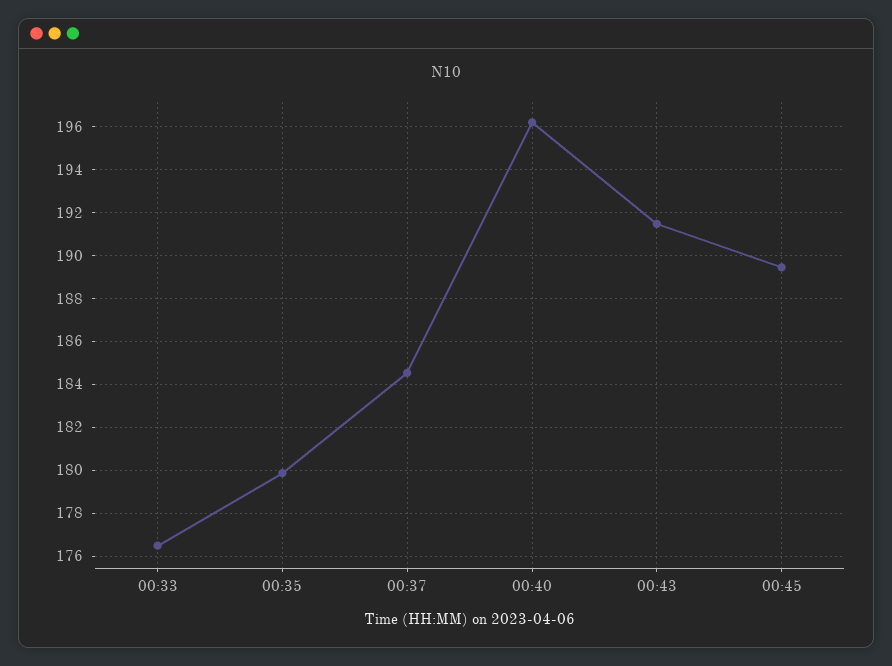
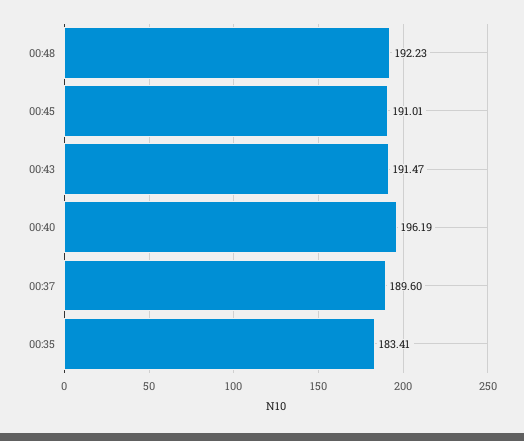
00:33: 176.5 -> none
00:35: 180 -> 183.41
00:37: 184.5 -> 189.6
00:45: 189.5 -> 191.01
00:48: none -> 192.23

